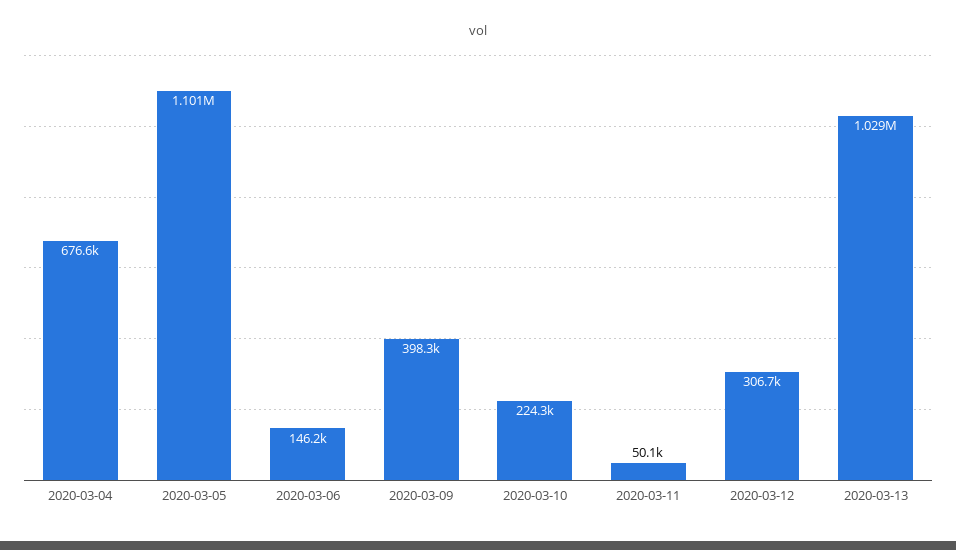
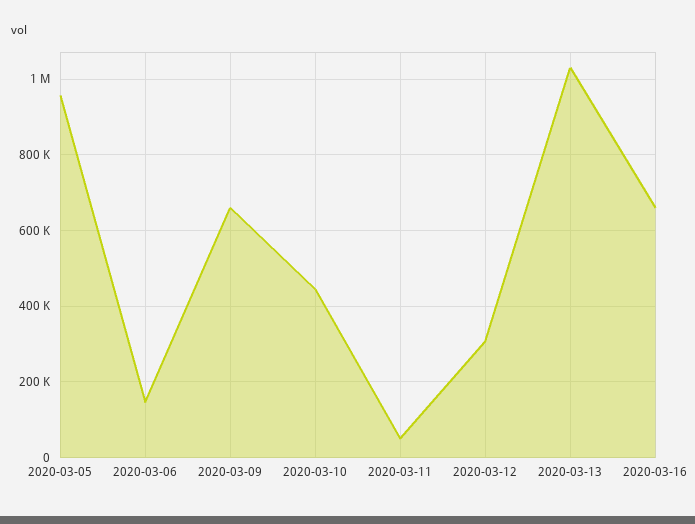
2020-03-04: 676600 -> none
2020-03-05: 1101000 -> 960000
2020-03-09: 398300 -> 660000
2020-03-10: 224300 -> 440000
2020-03-16: none -> 660000

